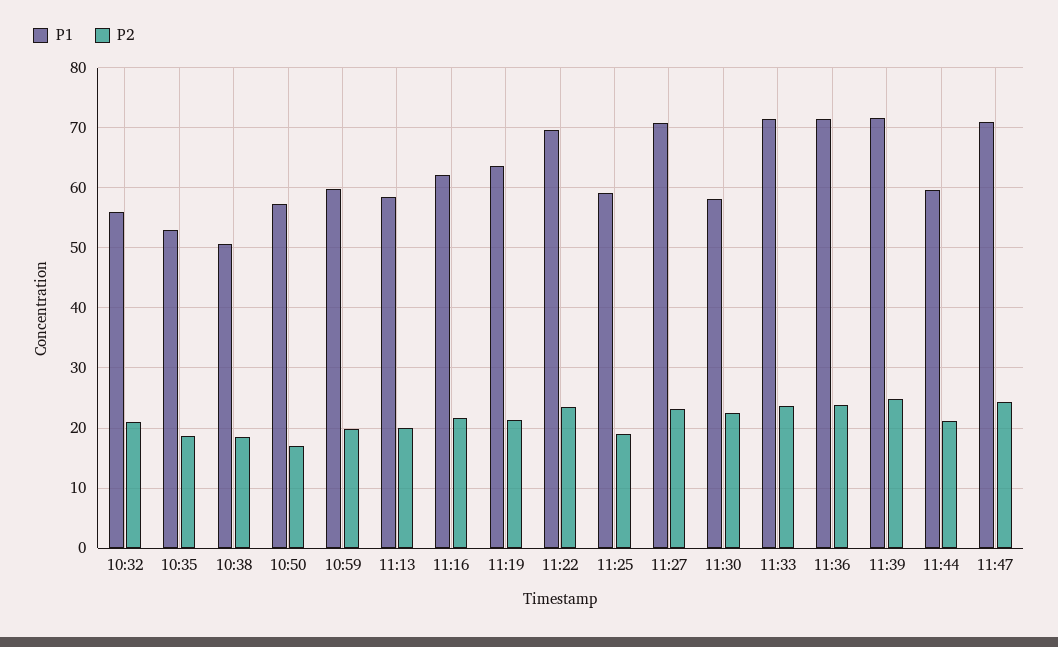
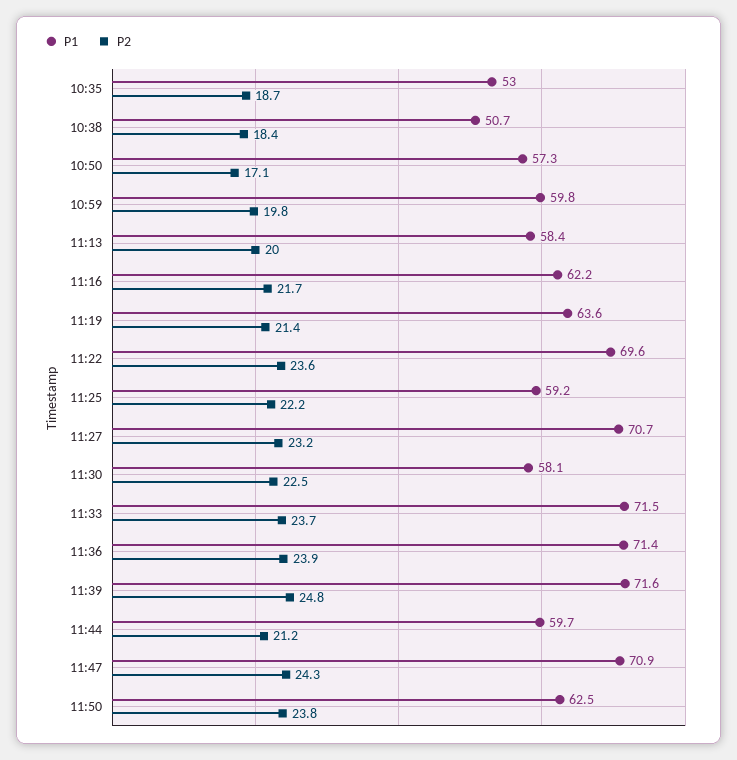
P1, 10:32: 56 -> none
P2, 10:32: 21 -> none
P2, 11:25: 19 -> 22.2
P1, 11:50: none -> 62.5
P2, 11:50: none -> 23.8

